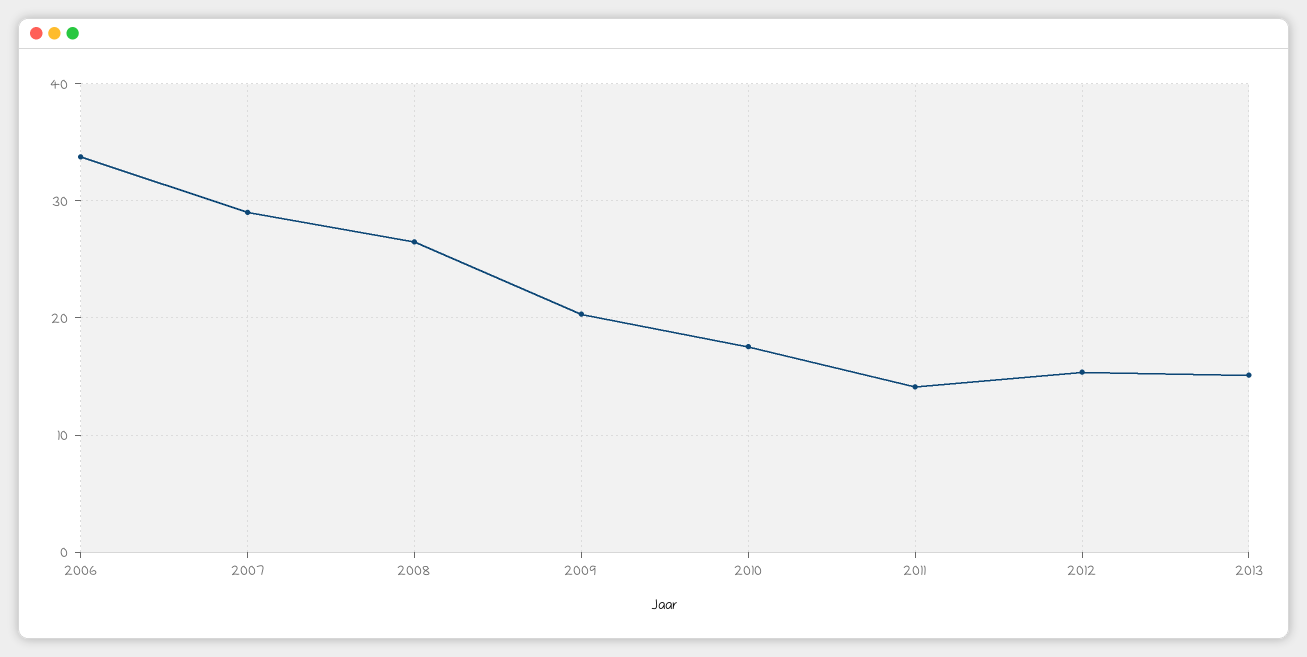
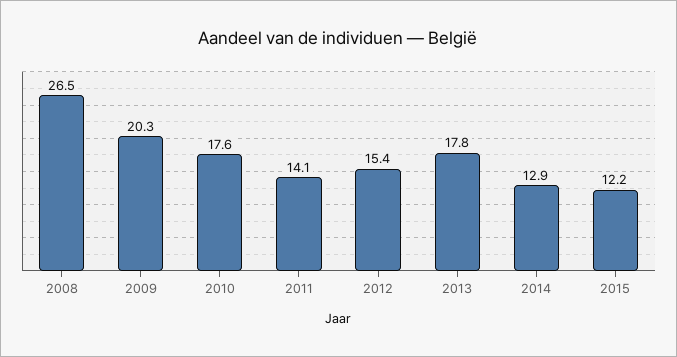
2006: 34 -> none
2007: 29 -> none
2013: 15 -> 17.8
2014: none -> 12.9
2015: none -> 12.2

